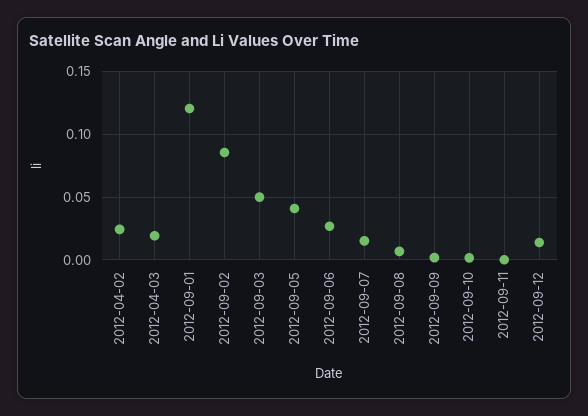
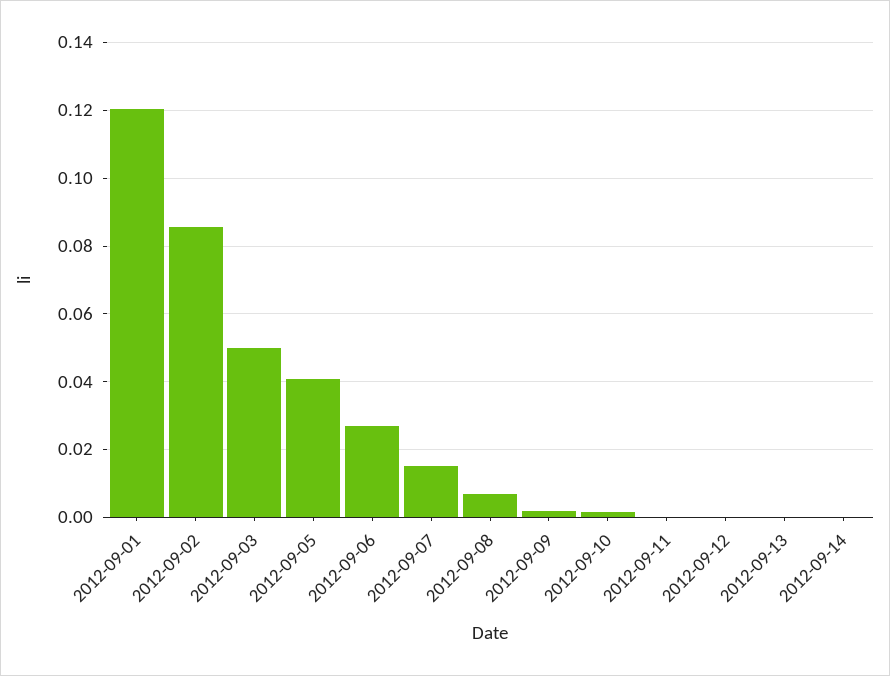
2012-04-02: 0.025 -> none
2012-04-03: 0.02 -> none
2012-09-12: 0.015 -> 0
2012-09-13: none -> 0
2012-09-14: none -> 0

